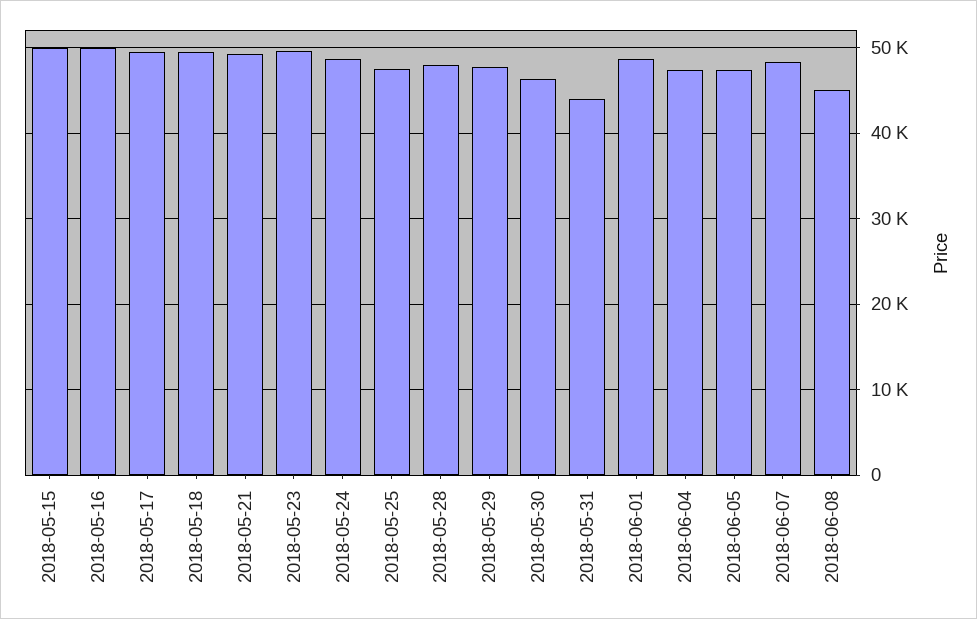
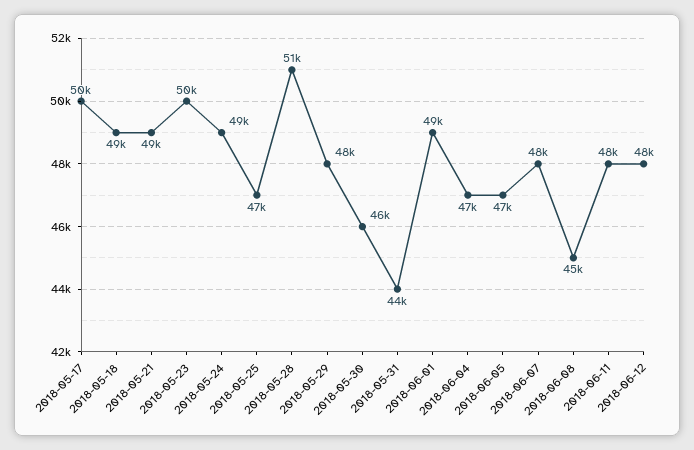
2018-05-15: 50000 -> none
2018-05-16: 50000 -> none
2018-05-28: 48000 -> 51000
2018-06-11: none -> 48000
2018-06-12: none -> 48000

